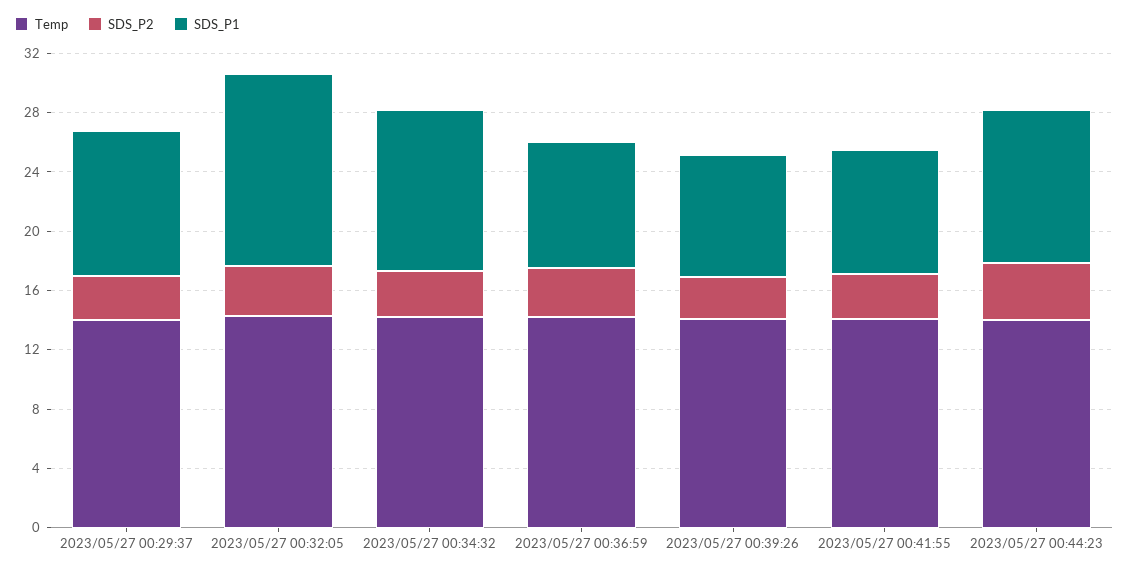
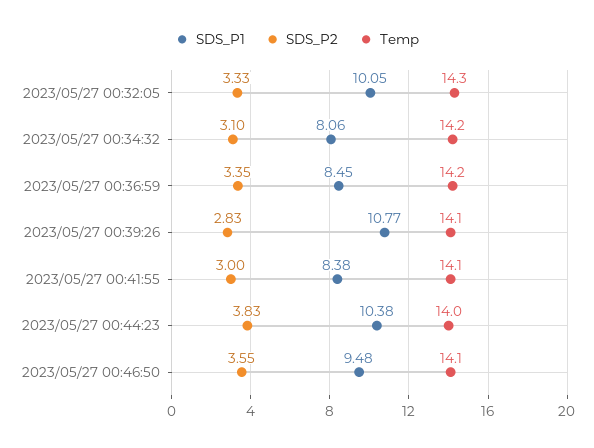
Temp, 2023/05/27 00:29:37: 14 -> none
SDS_P2, 2023/05/27 00:29:37: 3 -> none
SDS_P1, 2023/05/27 00:29:37: 10 -> none
SDS_P1, 2023/05/27 00:32:05: 13 -> 10.05
SDS_P1, 2023/05/27 00:34:32: 11 -> 8.06
SDS_P1, 2023/05/27 00:39:26: 8 -> 10.77
SDS_P1, 2023/05/27 00:46:50: none -> 9.48
SDS_P2, 2023/05/27 00:46:50: none -> 3.55
Temp, 2023/05/27 00:46:50: none -> 14.1

